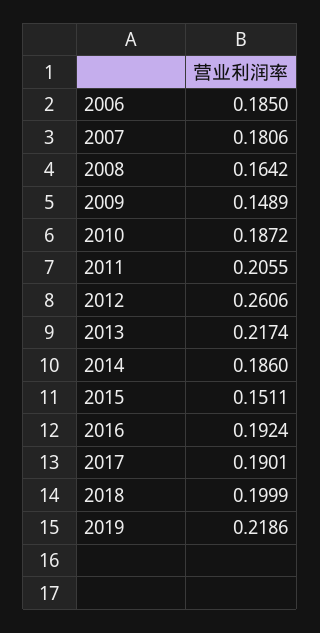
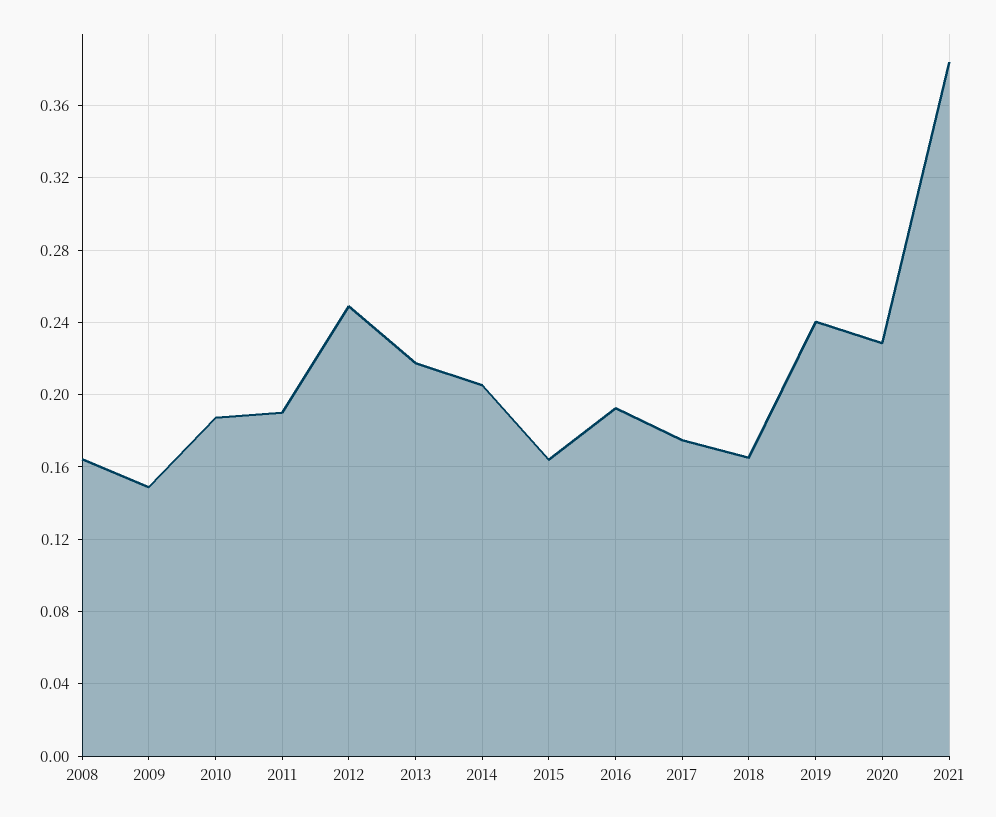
2006: 0.185 -> none
2007: 0.1806 -> none
2011: 0.2055 -> 0.19
2012: 0.2606 -> 0.25
2014: 0.186 -> 0.205
2015: 0.1511 -> 0.165
2017: 0.1901 -> 0.175
2018: 0.1999 -> 0.165
2019: 0.2186 -> 0.24
2020: none -> 0.23
2021: none -> 0.385

